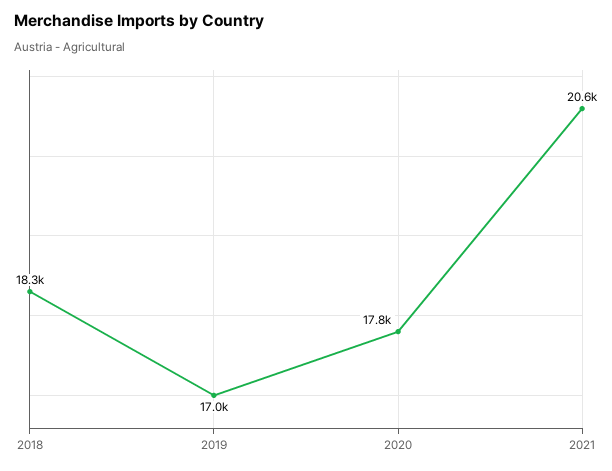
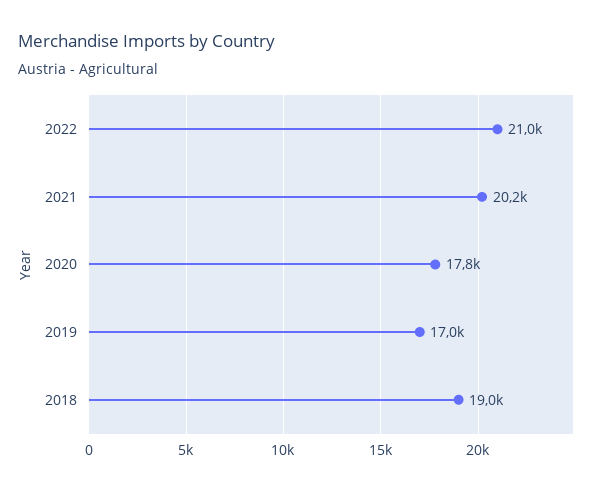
2018: 18300 -> 19000
2021: 20600 -> 20200
2022: none -> 21000

